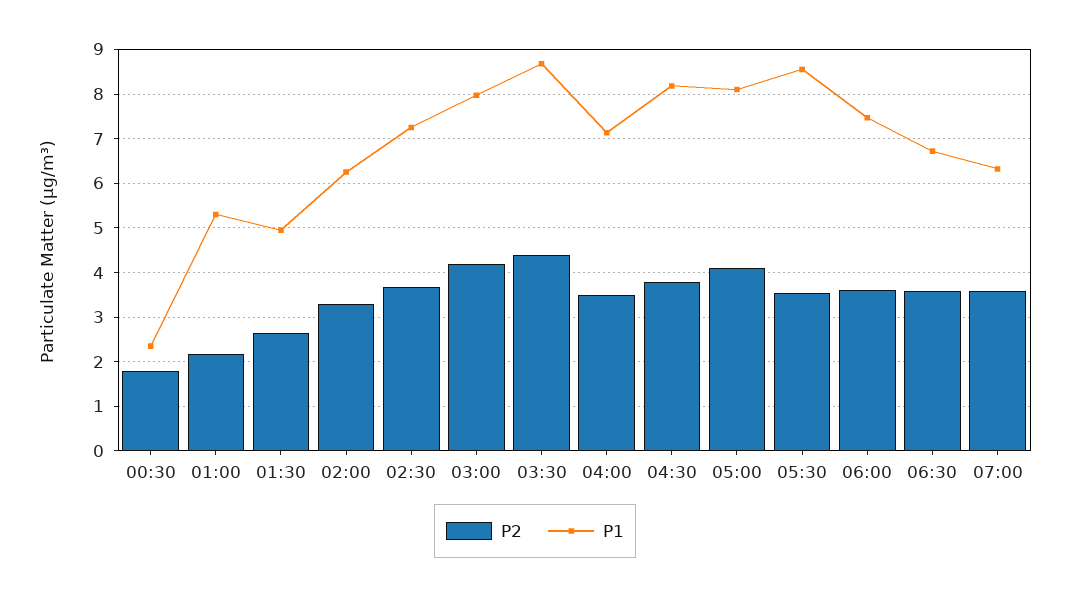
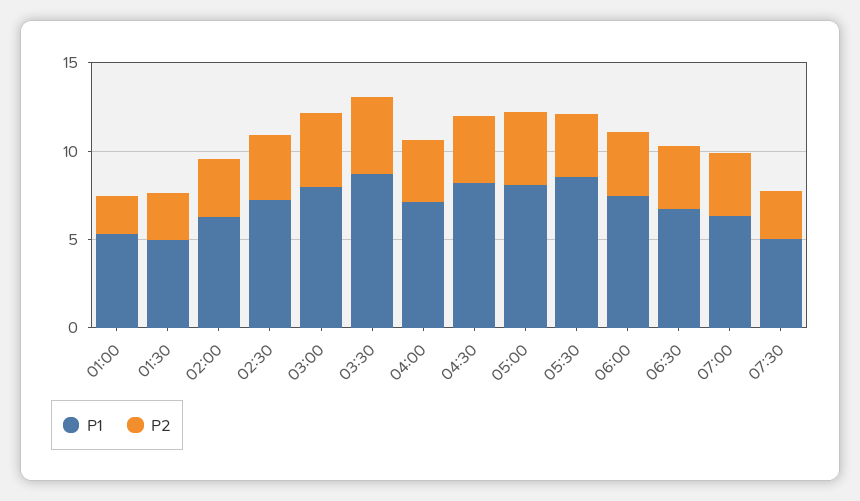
P2, 00:30: 1.8 -> none
P1, 00:30: 2.4 -> none
P1, 07:30: none -> 5
P2, 07:30: none -> 3

